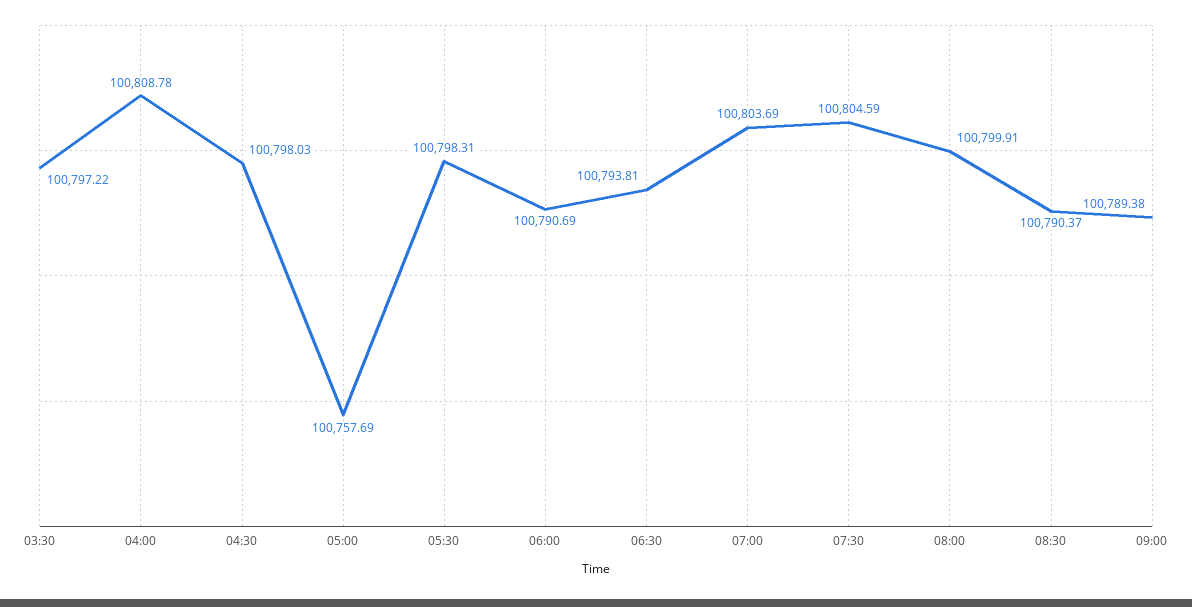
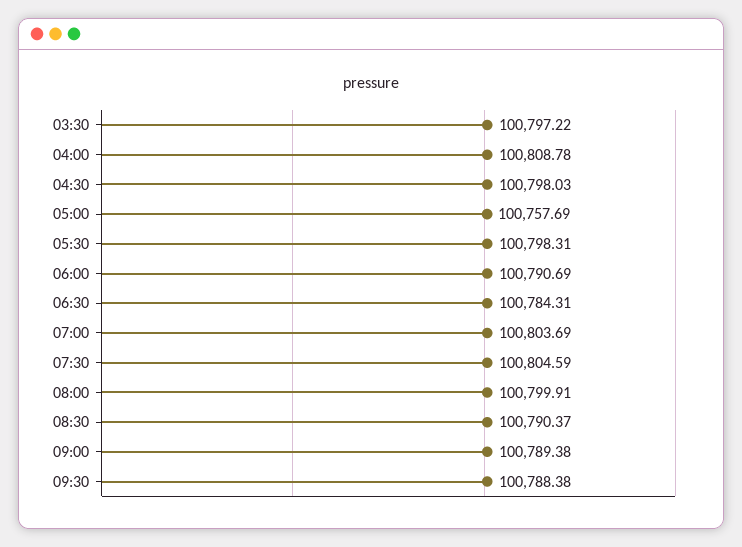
06:30: 100793.81 -> 100784.31
09:30: none -> 100788.38

